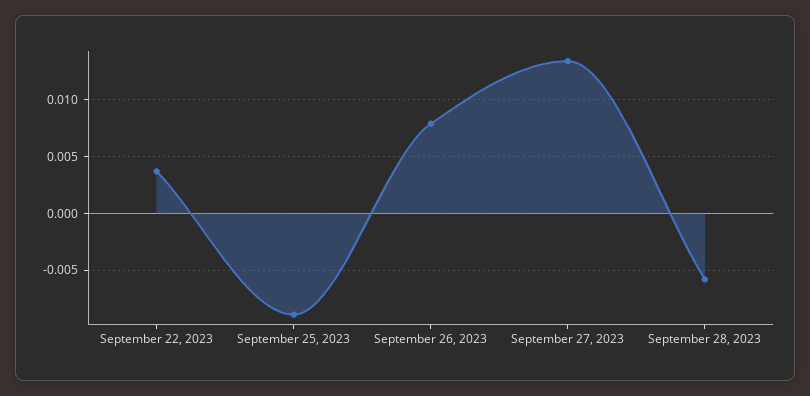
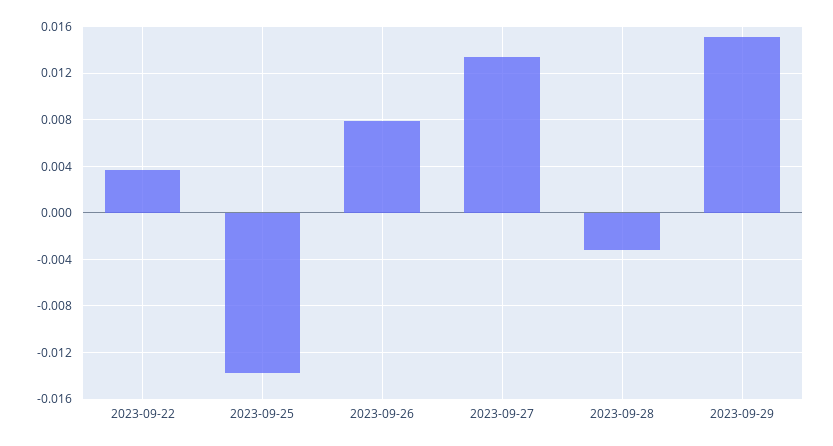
September 25, 2023: -0.009 -> -0.014
September 28, 2023: -0.006 -> -0.003
2023-09-29: none -> 0.015

